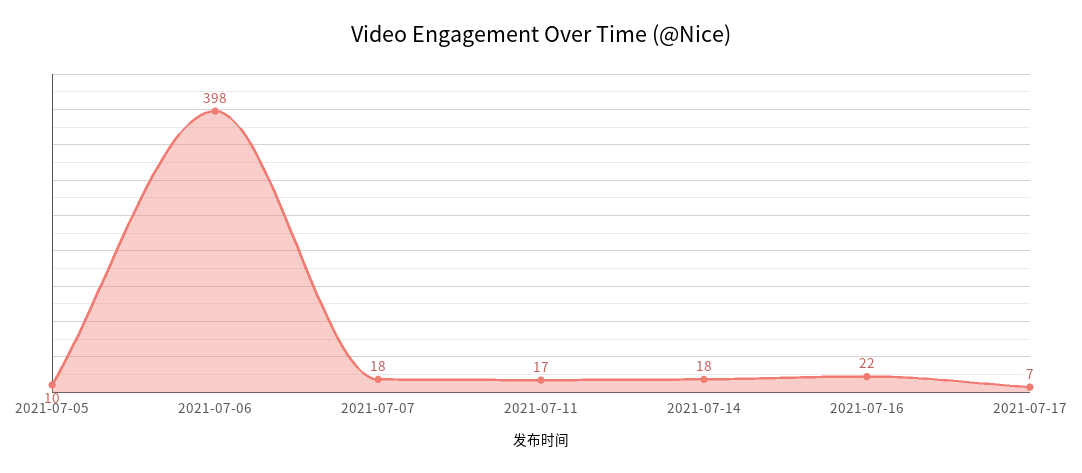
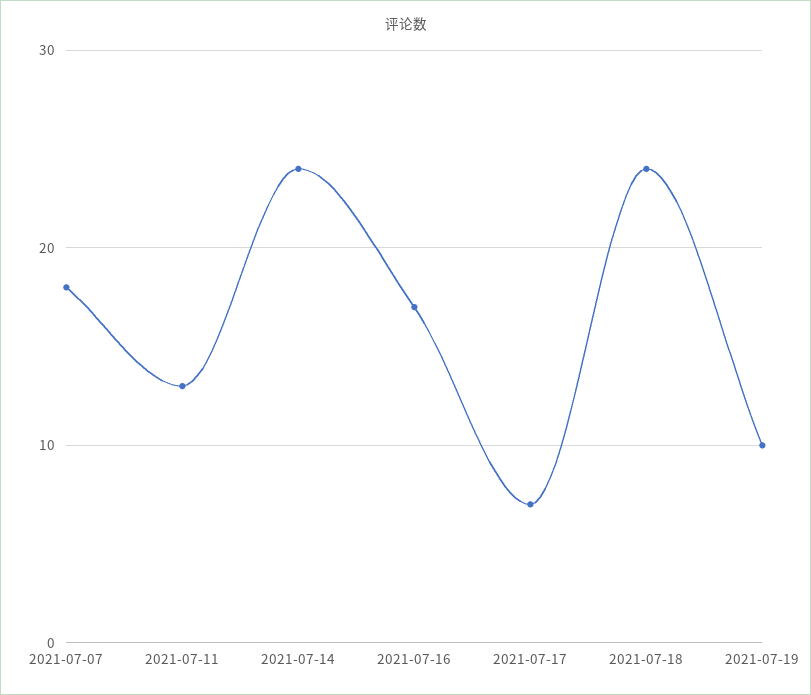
2021-07-05: 10 -> none
2021-07-06: 398 -> none
2021-07-11: 17 -> 13
2021-07-14: 18 -> 24
2021-07-16: 22 -> 17
2021-07-18: none -> 24
2021-07-19: none -> 10

